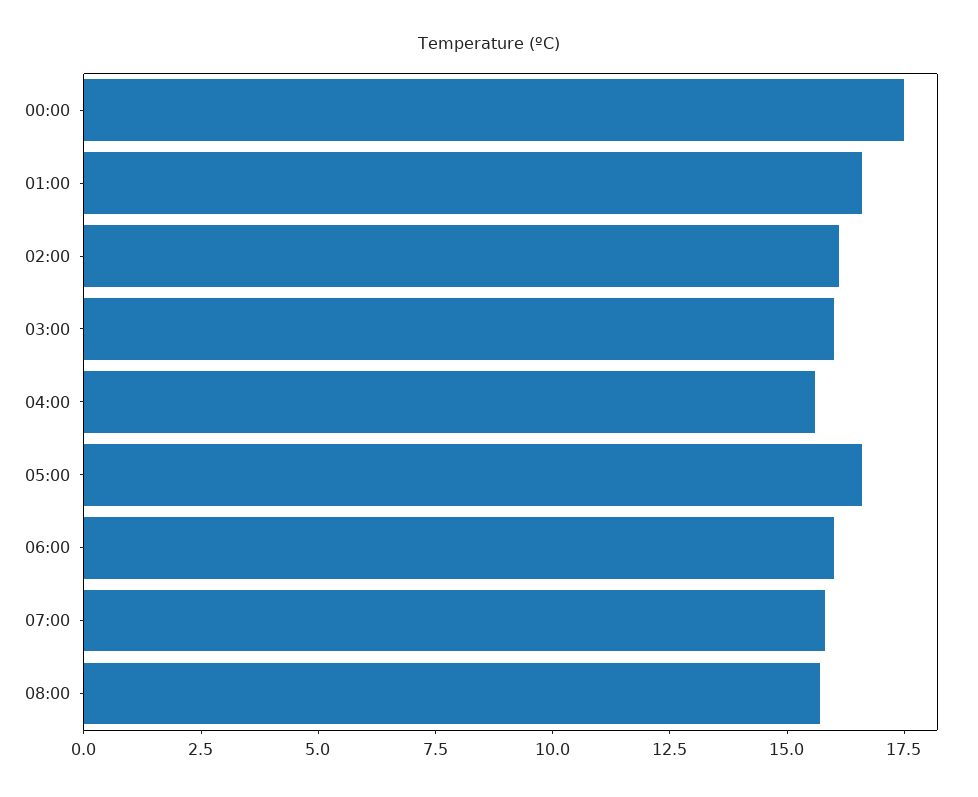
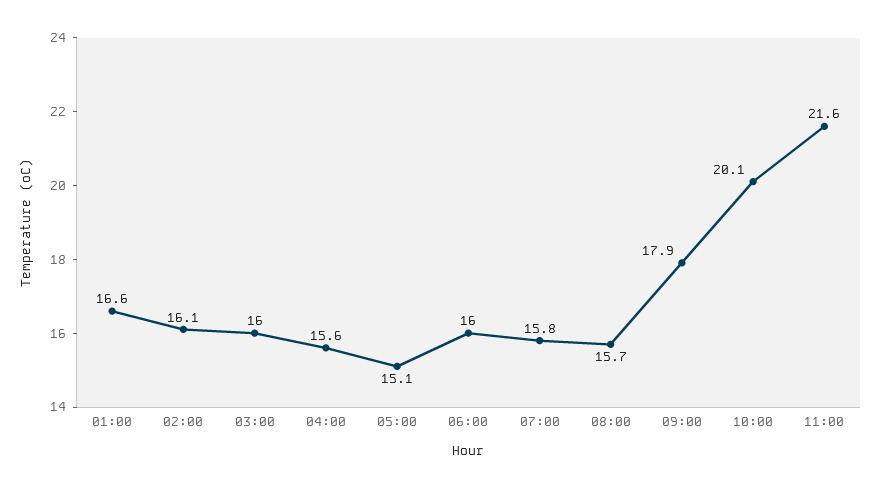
00:00: 17.5 -> none
05:00: 16.5 -> 15.1
09:00: none -> 17.9
10:00: none -> 20.1
11:00: none -> 21.6

